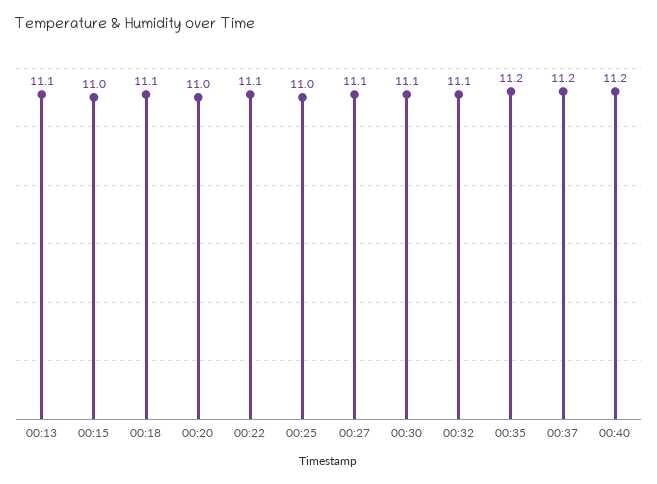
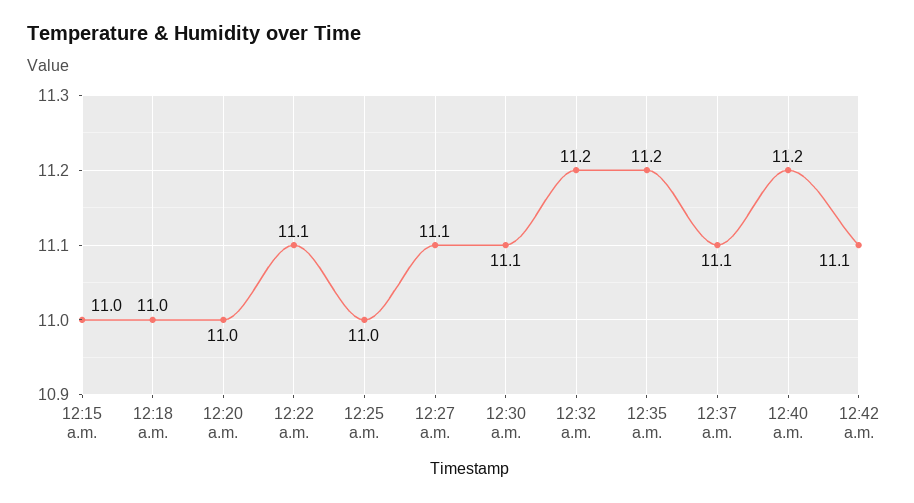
00:13: 11.1 -> none
00:18: 11.1 -> 11
00:32: 11.1 -> 11.2
00:37: 11.2 -> 11.1
12:42 a.m.: none -> 11.1

